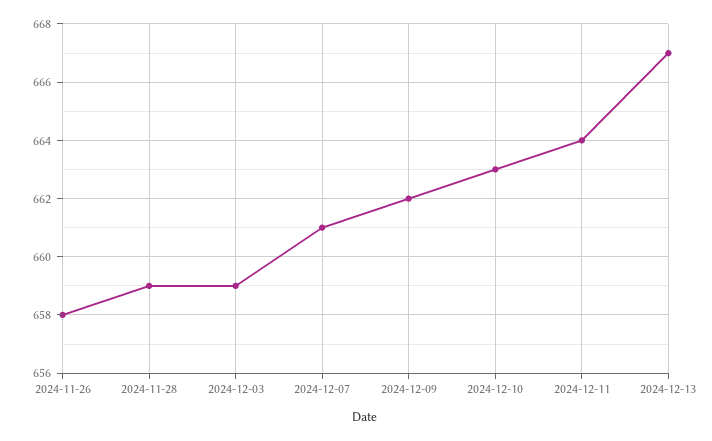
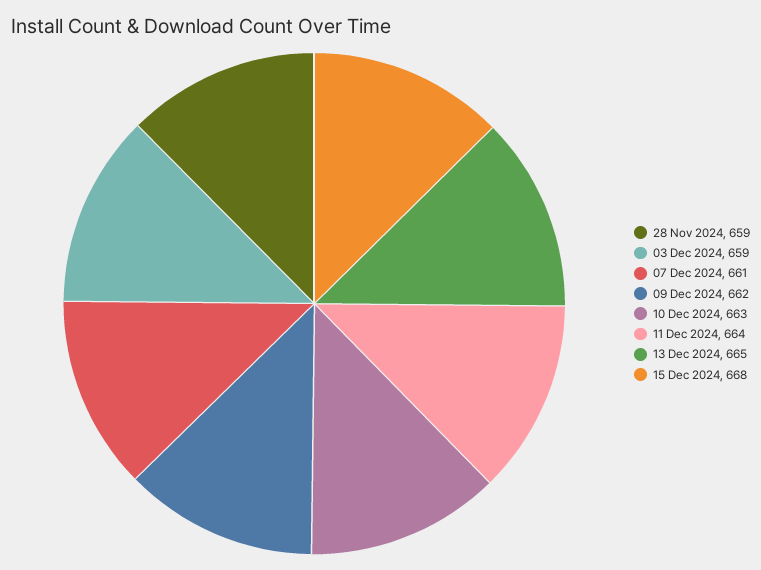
2024-11-26: 658 -> none
2024-12-13: 667 -> 665
15 Dec 2024: none -> 668

